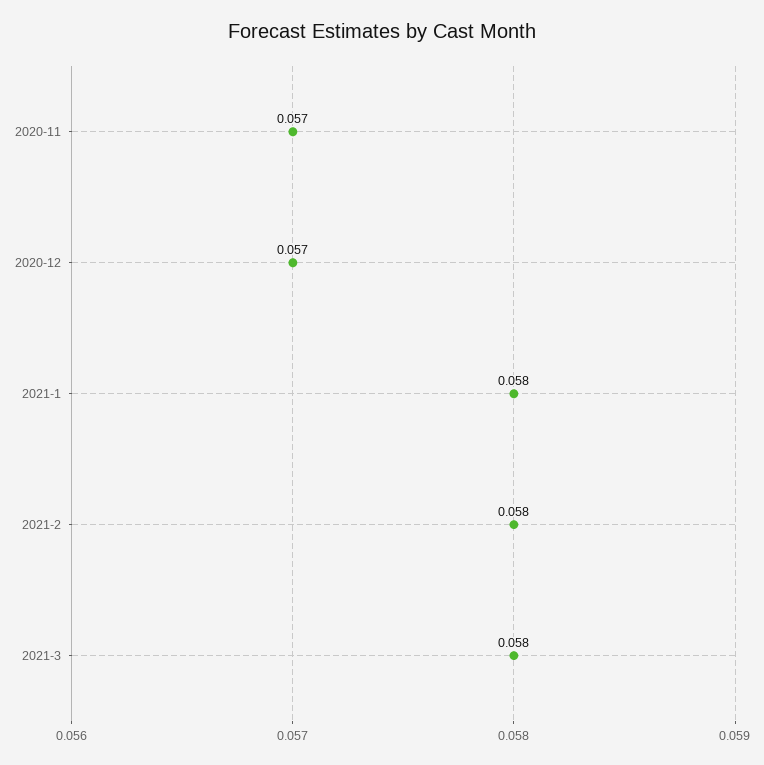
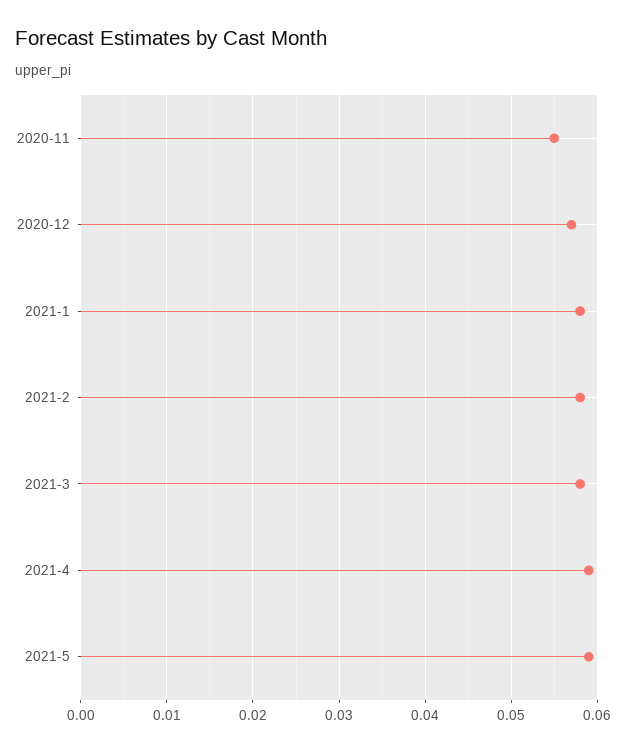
2020-11: 0.057 -> 0.055
2021-4: none -> 0.059
2021-5: none -> 0.059

